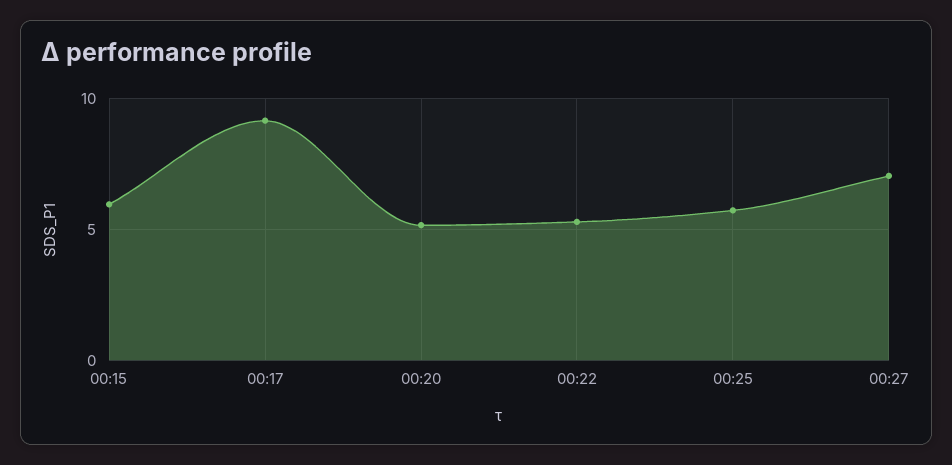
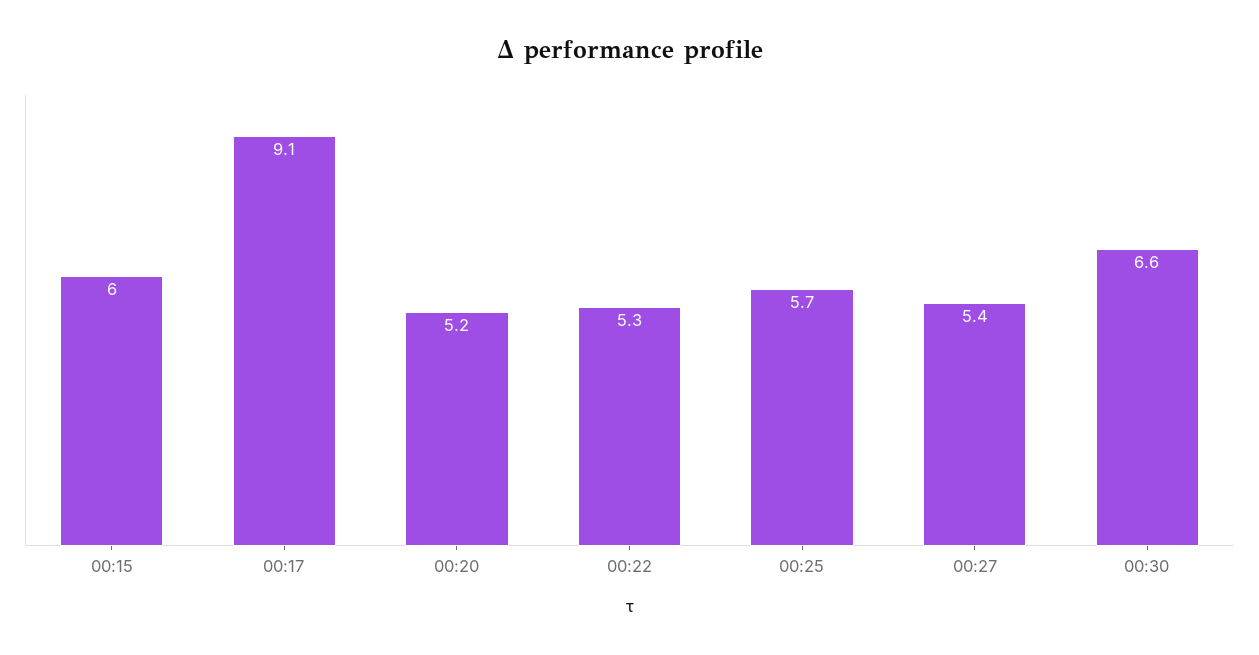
00:27: 7 -> 5.4
00:30: none -> 6.6

